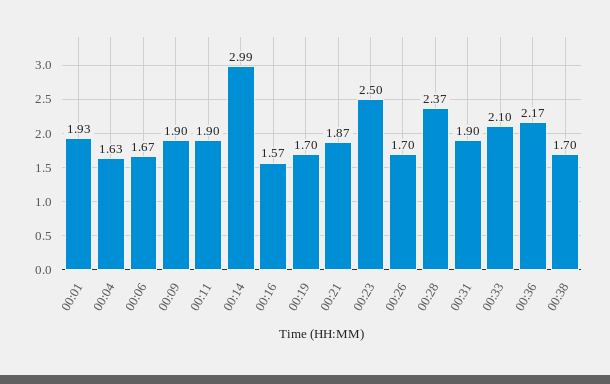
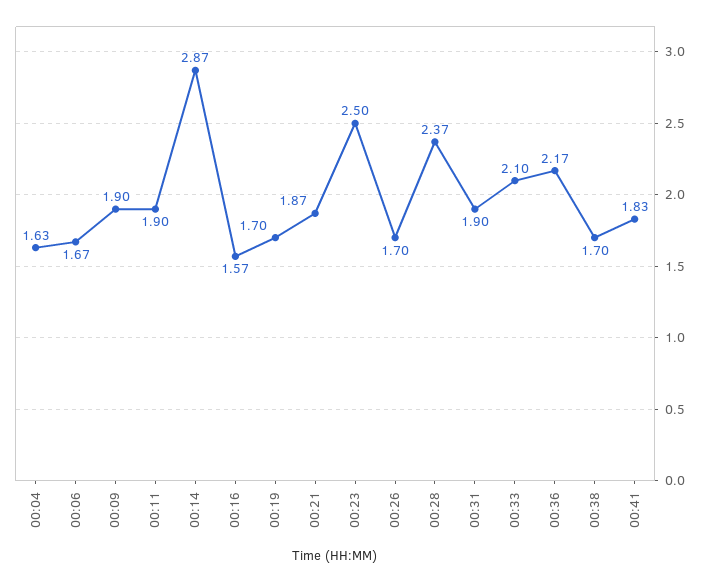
00:01: 1.93 -> none
00:14: 2.99 -> 2.87
00:41: none -> 1.83

